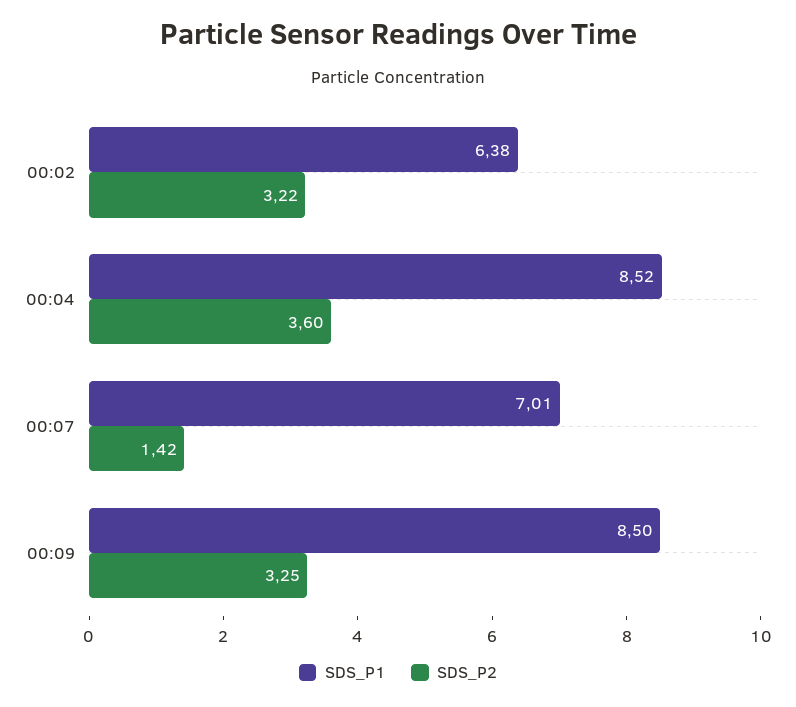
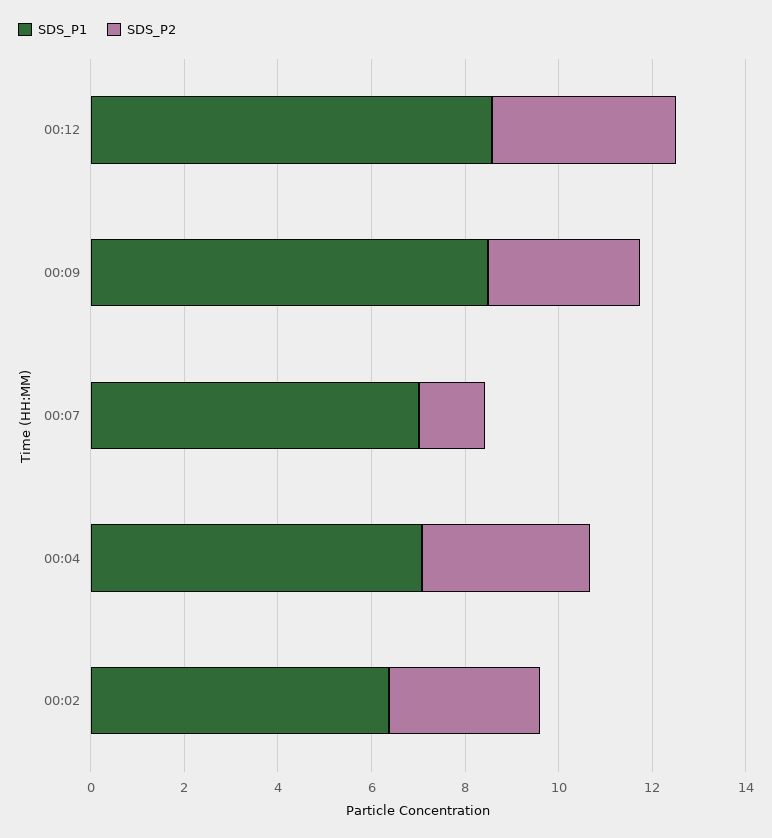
SDS_P1, 00:04: 8.52 -> 7
SDS_P1, 00:12: none -> 8.5
SDS_P2, 00:12: none -> 4

